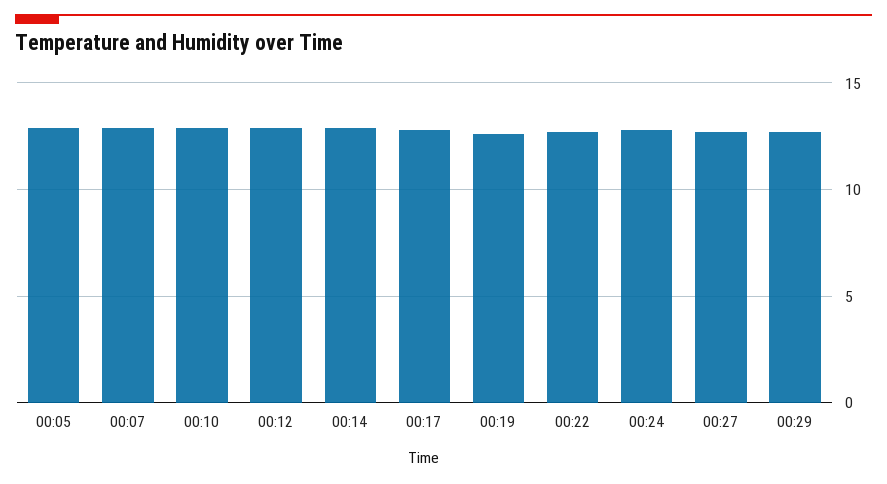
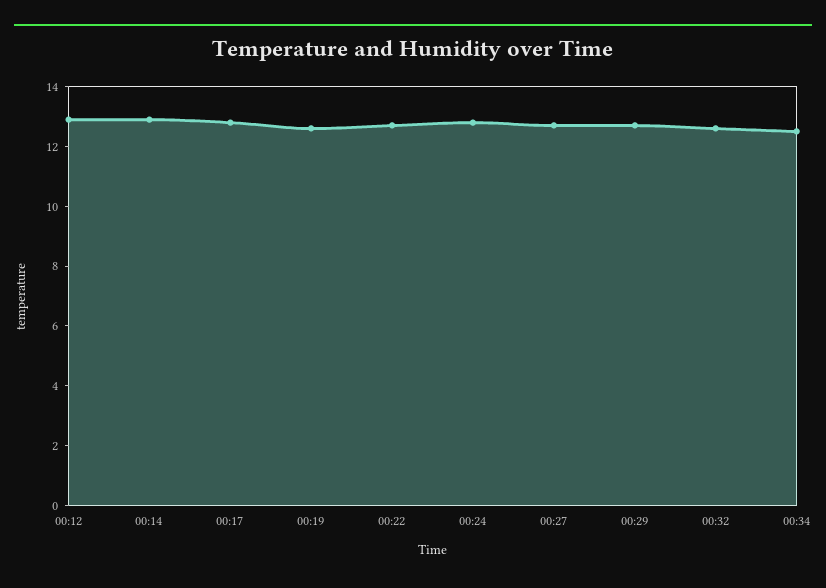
00:05: 13 -> none
00:07: 13 -> none
00:10: 13 -> none
00:32: none -> 12.5
00:34: none -> 12.5

